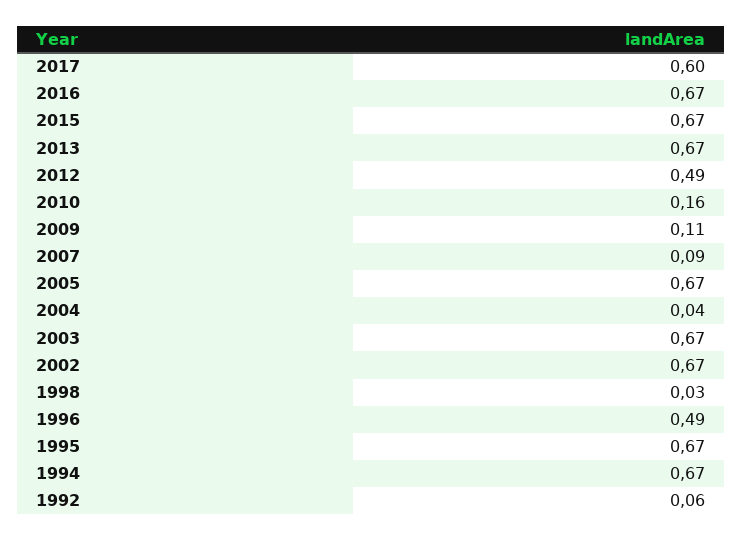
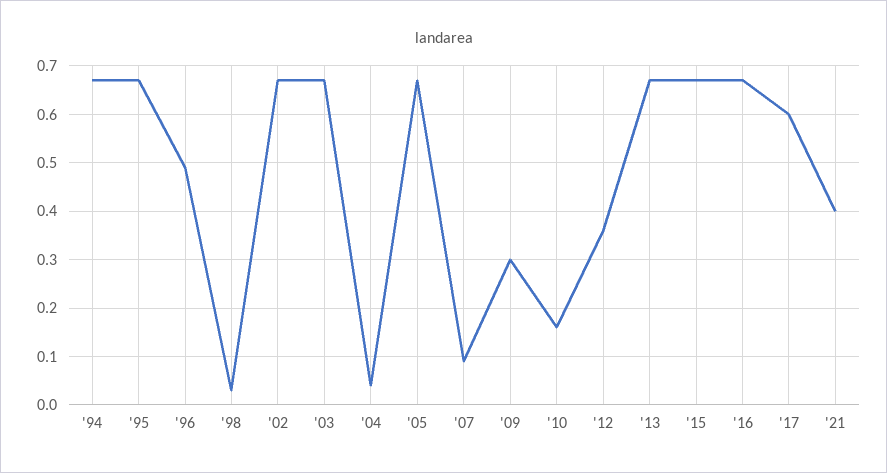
2012: 0.49 -> 0.35
2009: 0.11 -> 0.3
1992: 0.06 -> none
'21: none -> 0.4

